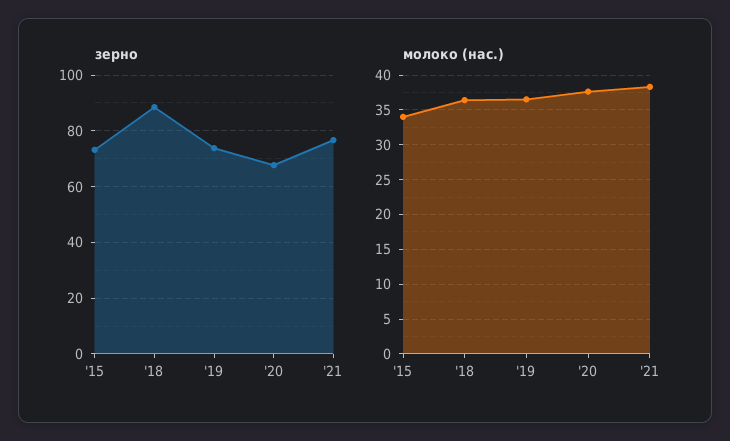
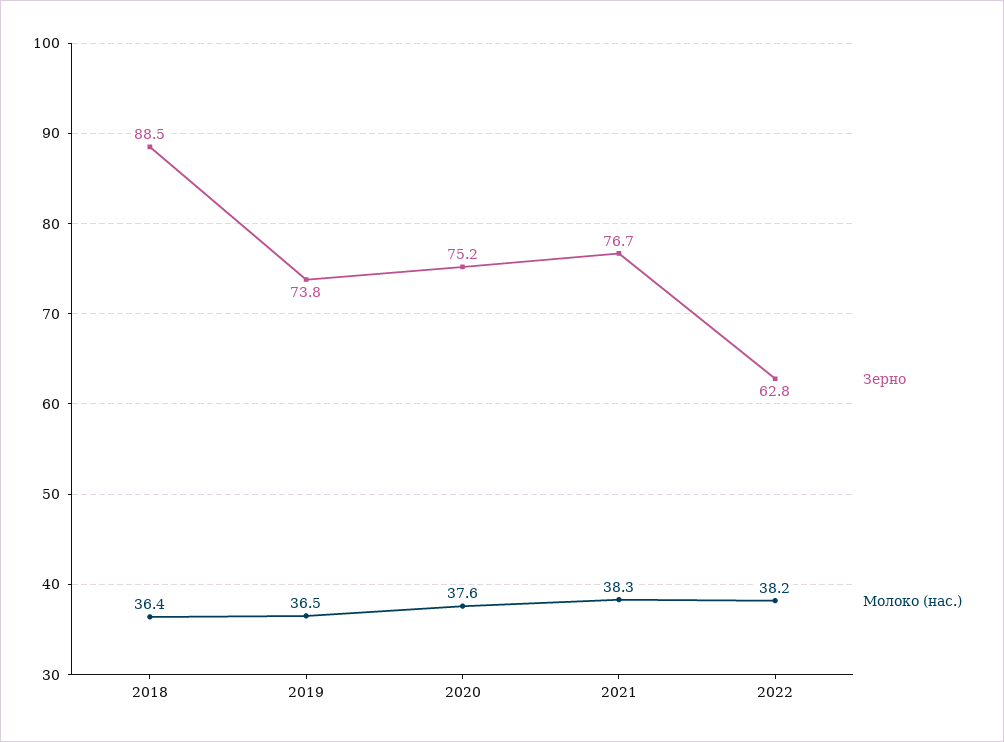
зерно, '15: 72.5 -> none
зерно, '20: 67.5 -> 75.2
молоко (нас.), '15: 34 -> none
зерно, 2022: none -> 62.8
молоко (нас.), 2022: none -> 38.2

